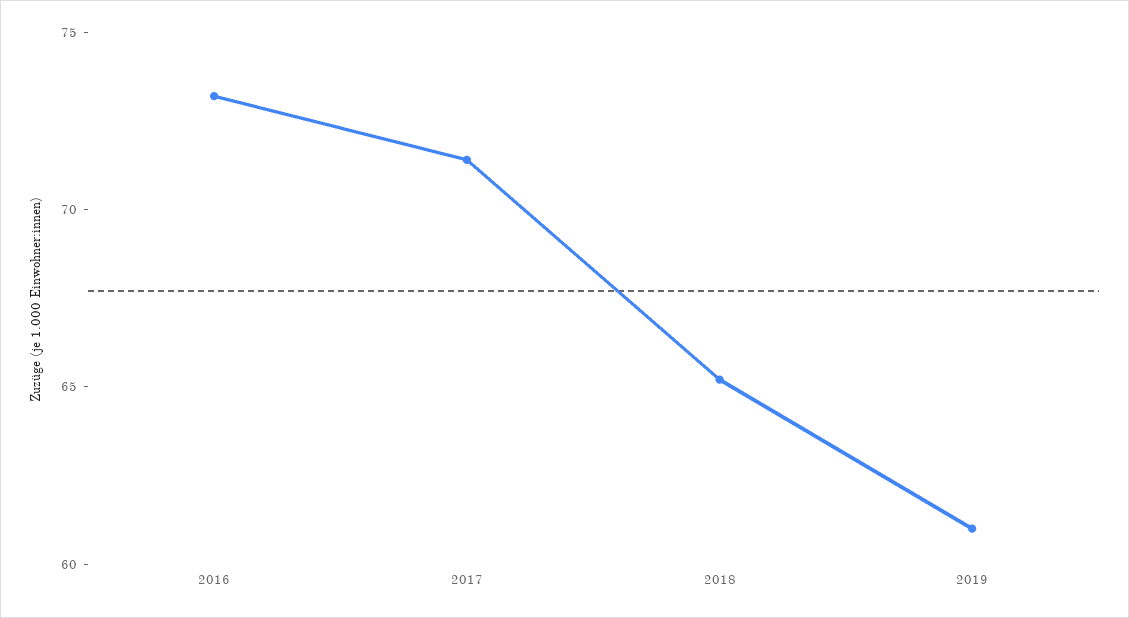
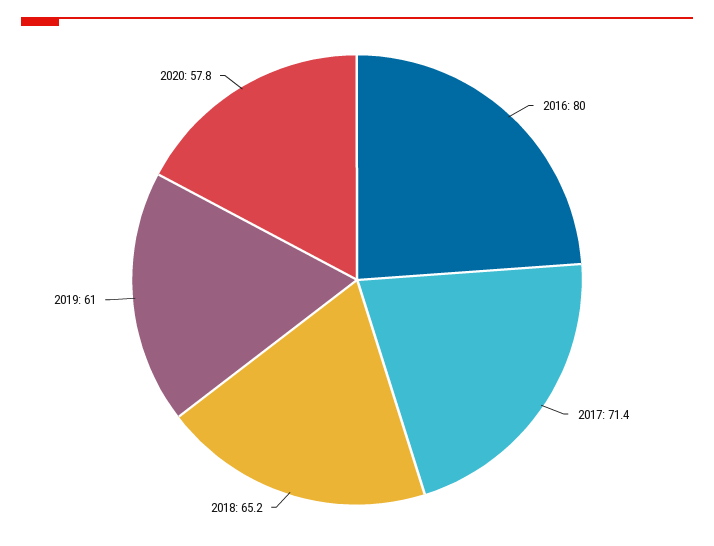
2016: 73 -> 80
2020: none -> 57.8

